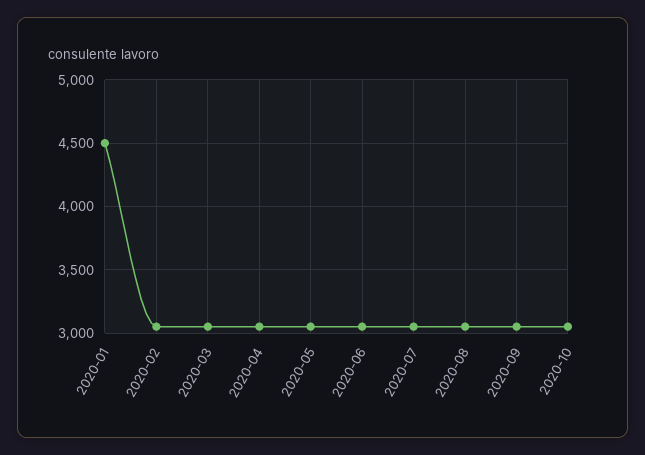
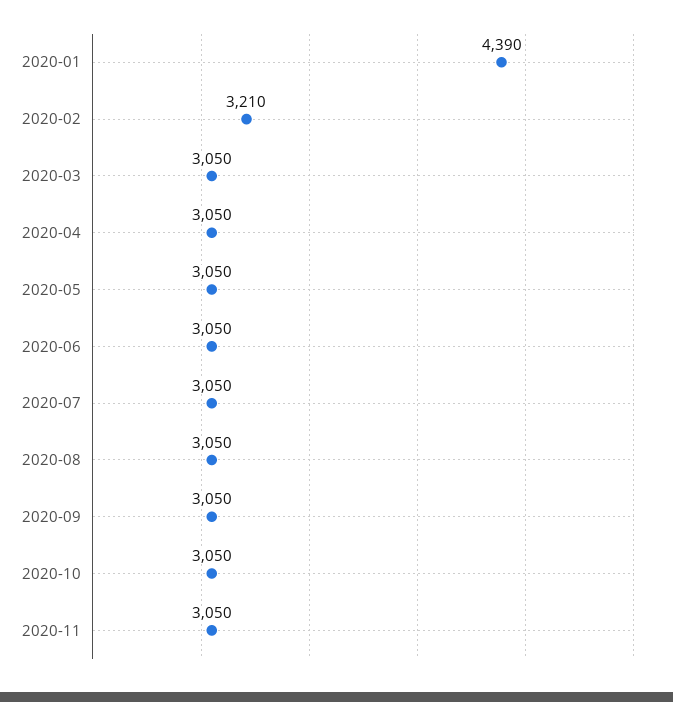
2020-01: 4500 -> 4390
2020-02: 3050 -> 3210
2020-11: none -> 3050

